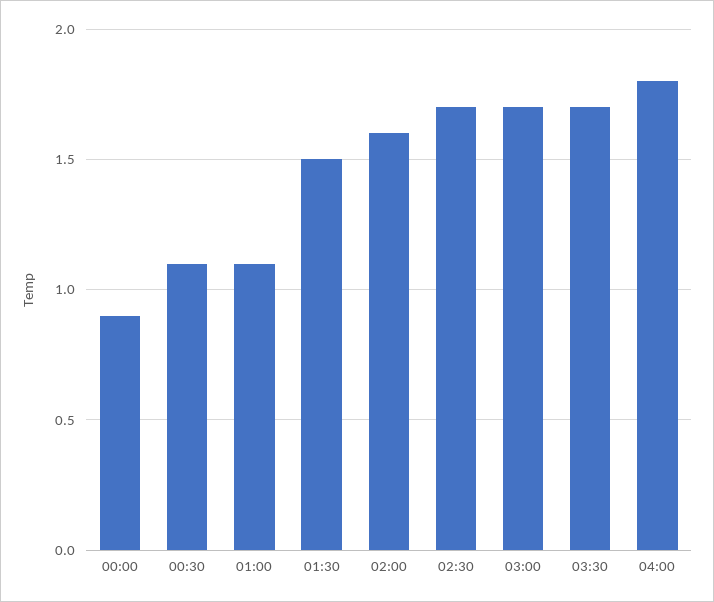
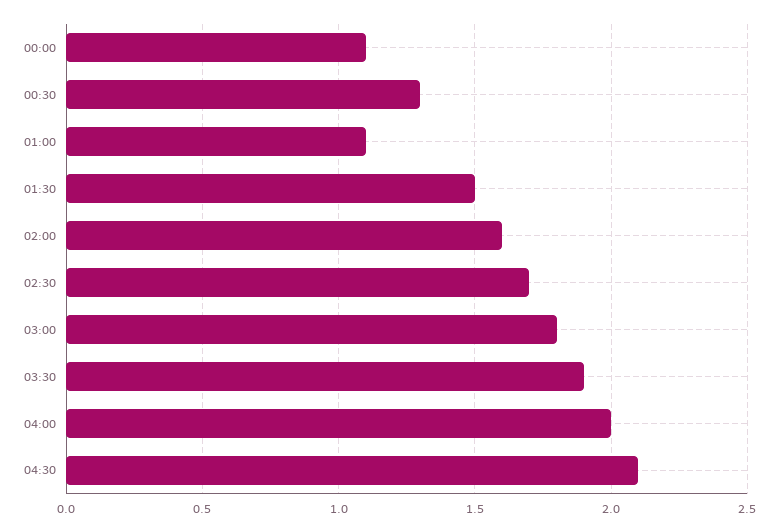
00:00: 0.9 -> 1.1
00:30: 1.1 -> 1.3
03:00: 1.7 -> 1.8
03:30: 1.7 -> 1.9
04:00: 1.8 -> 2
04:30: none -> 2.1

